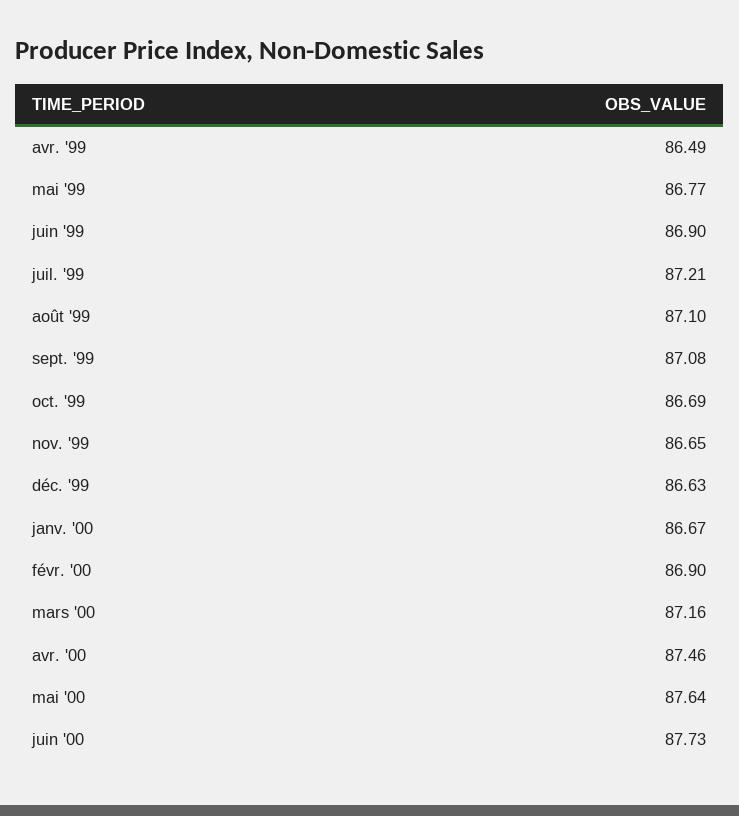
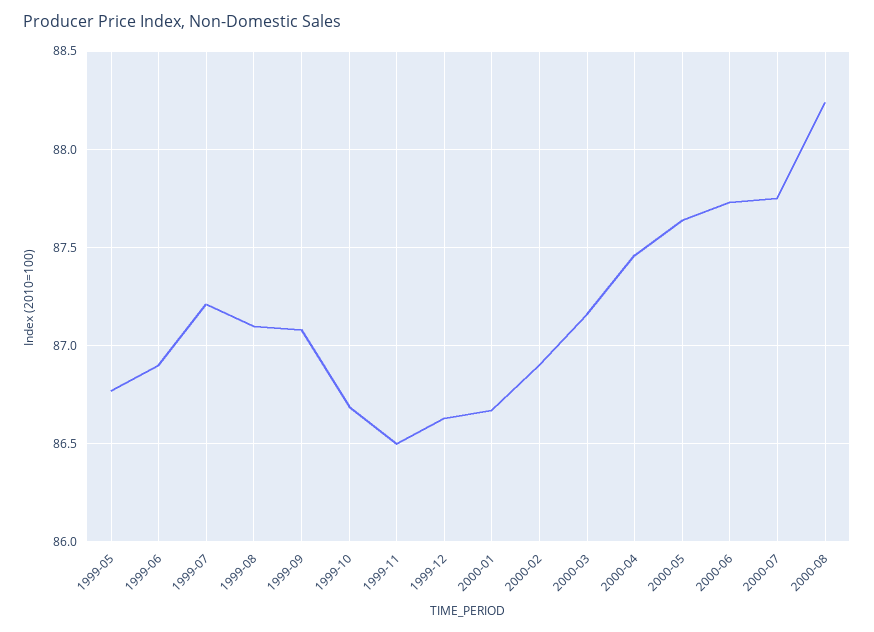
avr. '99: 86.49 -> none
nov. '99: 86.65 -> 86.5
2000-07: none -> 87.75
2000-08: none -> 88.25

